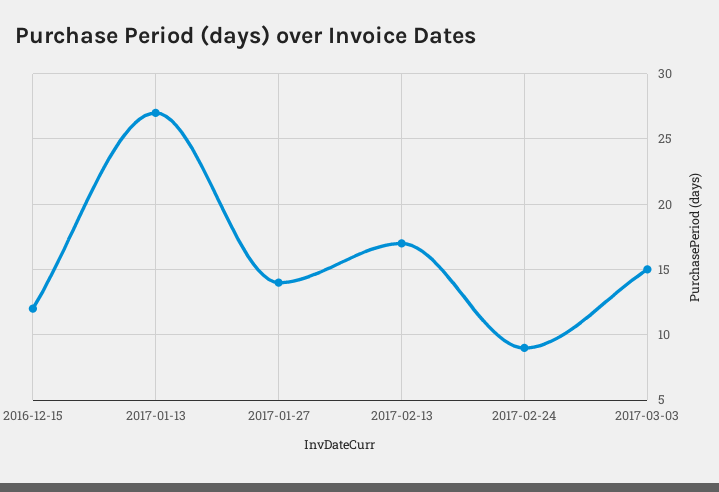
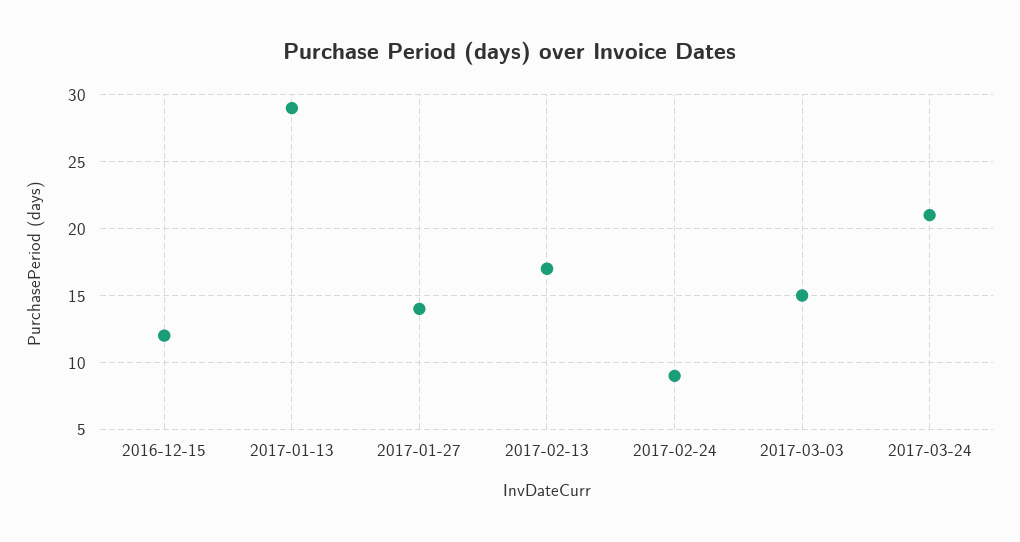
2017-01-13: 27 -> 29
2017-03-24: none -> 21

